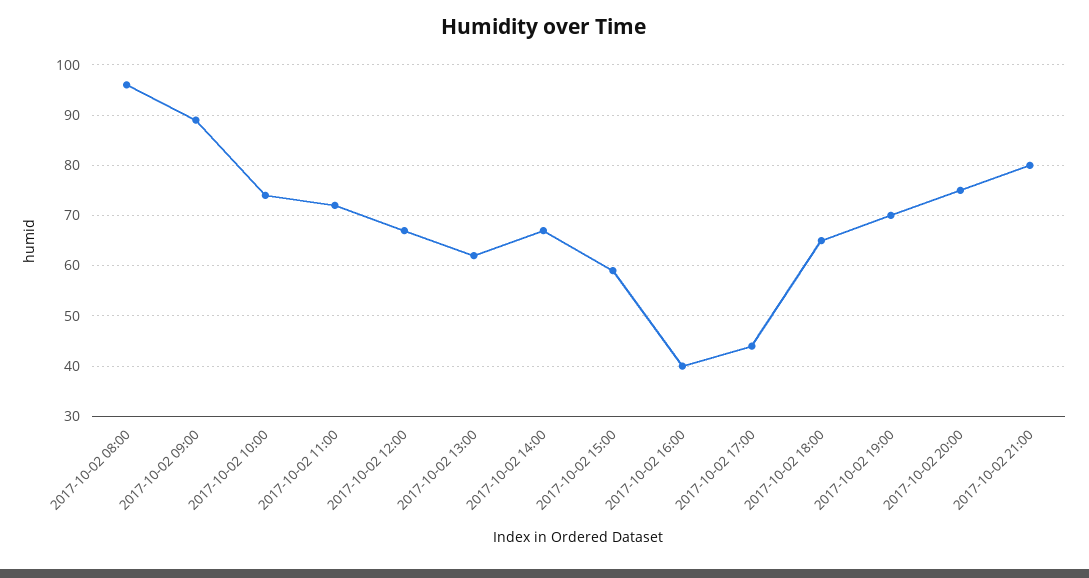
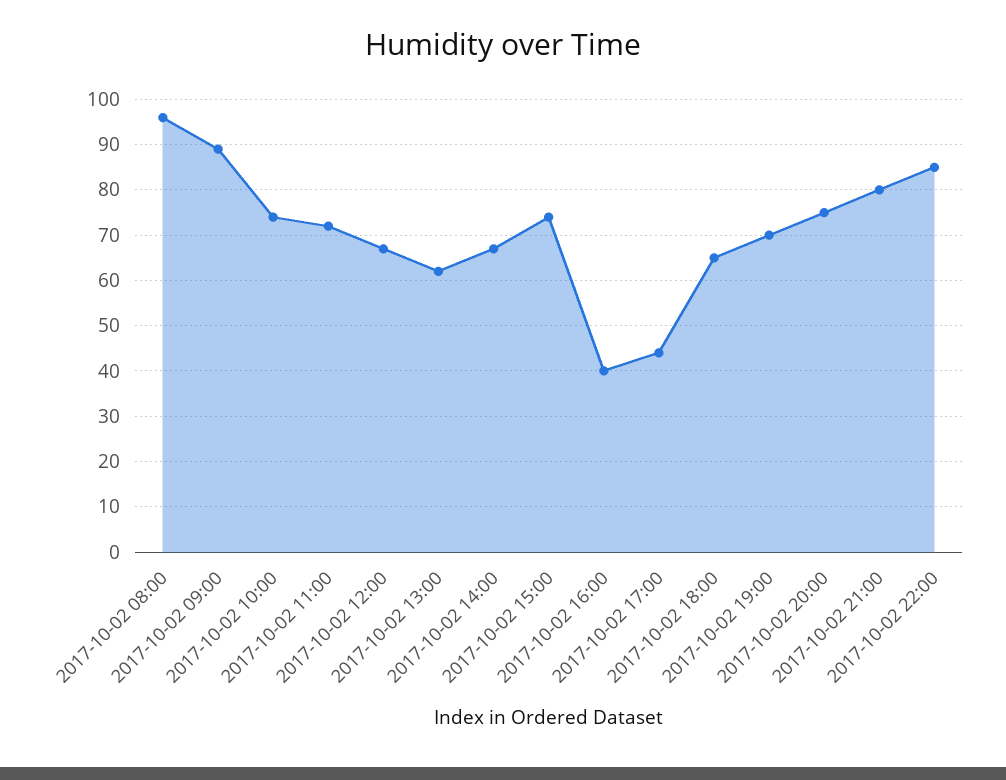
2017-10-02 15:00: 60 -> 75
2017-10-02 22:00: none -> 85

